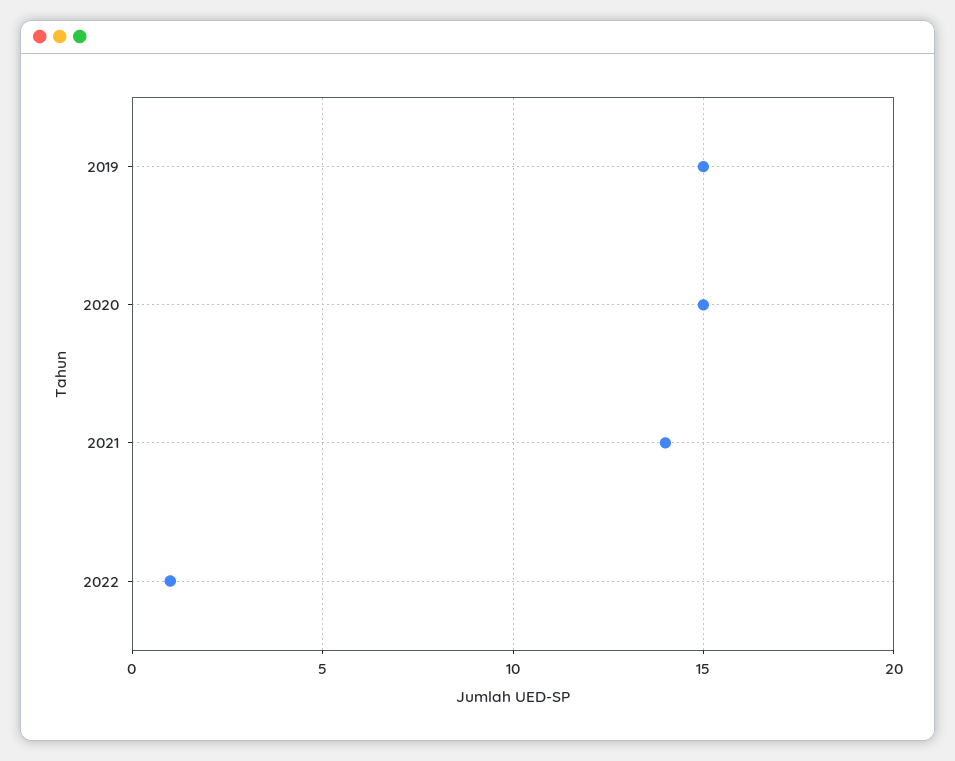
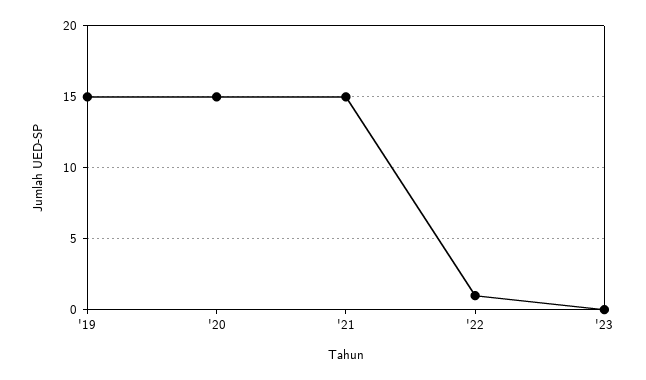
2021: 14 -> 15
'23: none -> 0

